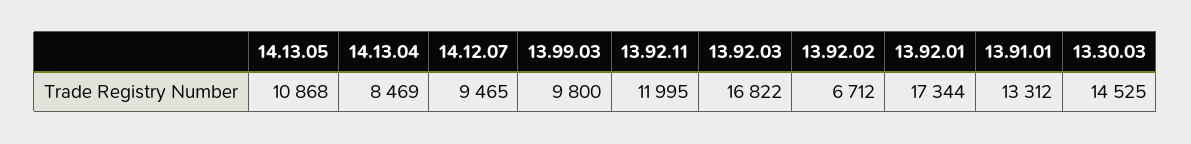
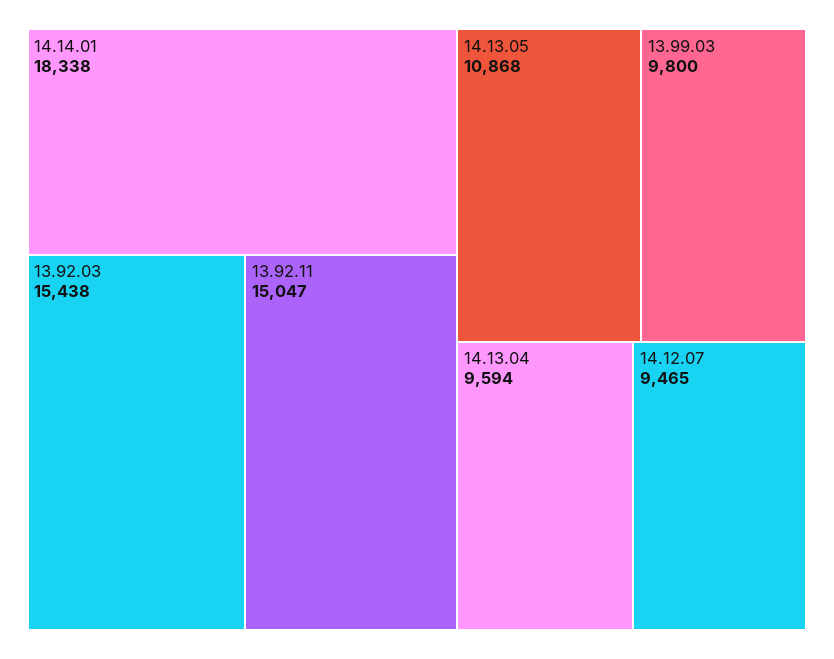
14.13.04: 8469 -> 9594
13.92.11: 11995 -> 15047
13.92.03: 16822 -> 15438
13.92.02: 6712 -> none
13.92.01: 17344 -> none
13.91.01: 13312 -> none
13.30.03: 14525 -> none
14.14.01: none -> 18338

